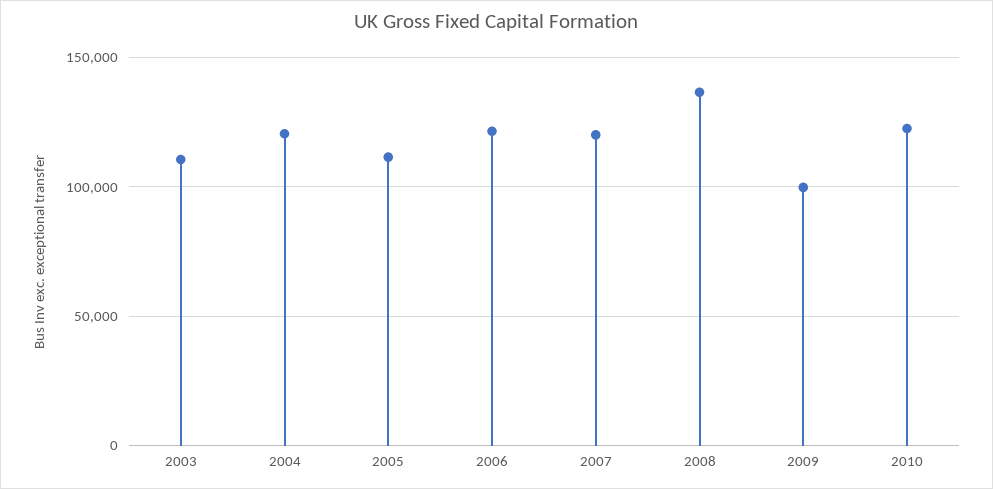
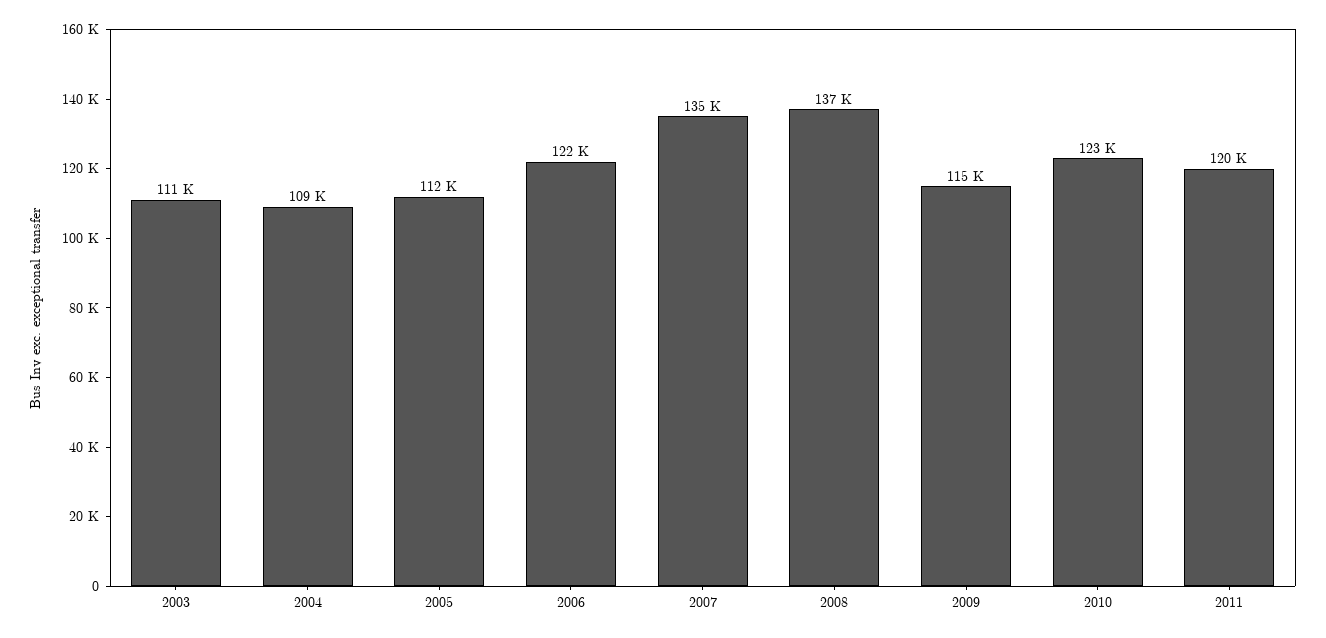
2004: 120000 -> 109000
2007: 120000 -> 135000
2009: 100000 -> 115000
2011: none -> 120000

